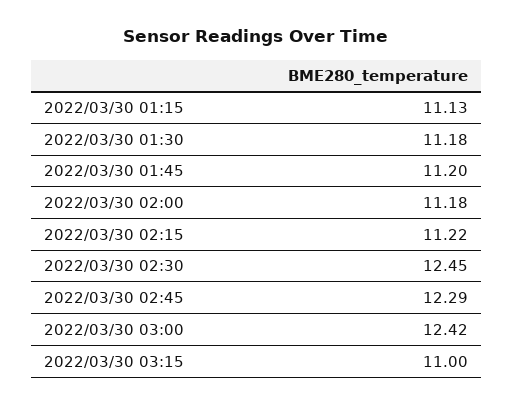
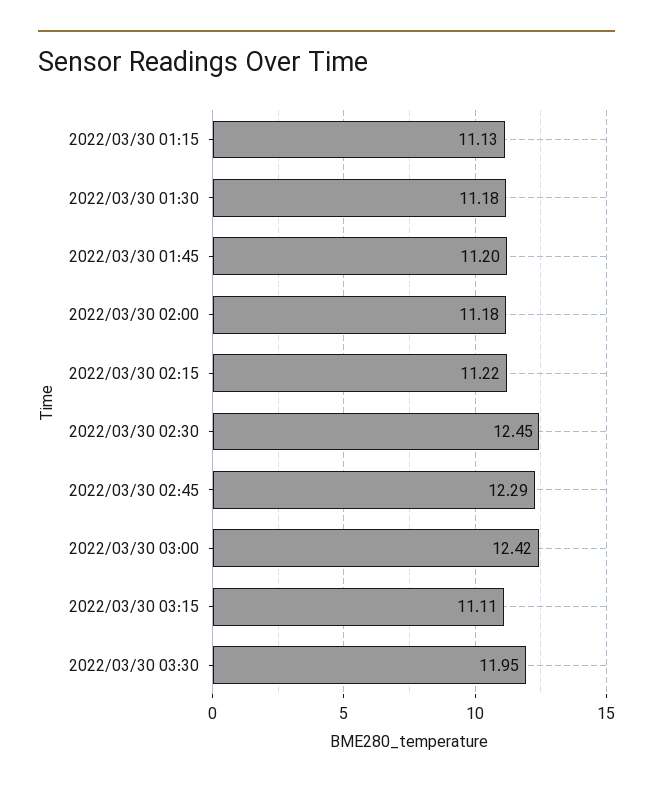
2022/03/30 03:15: 11 -> 11.11
2022/03/30 03:30: none -> 11.95

